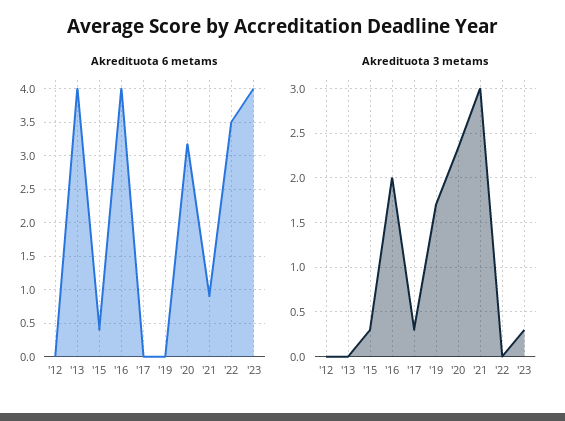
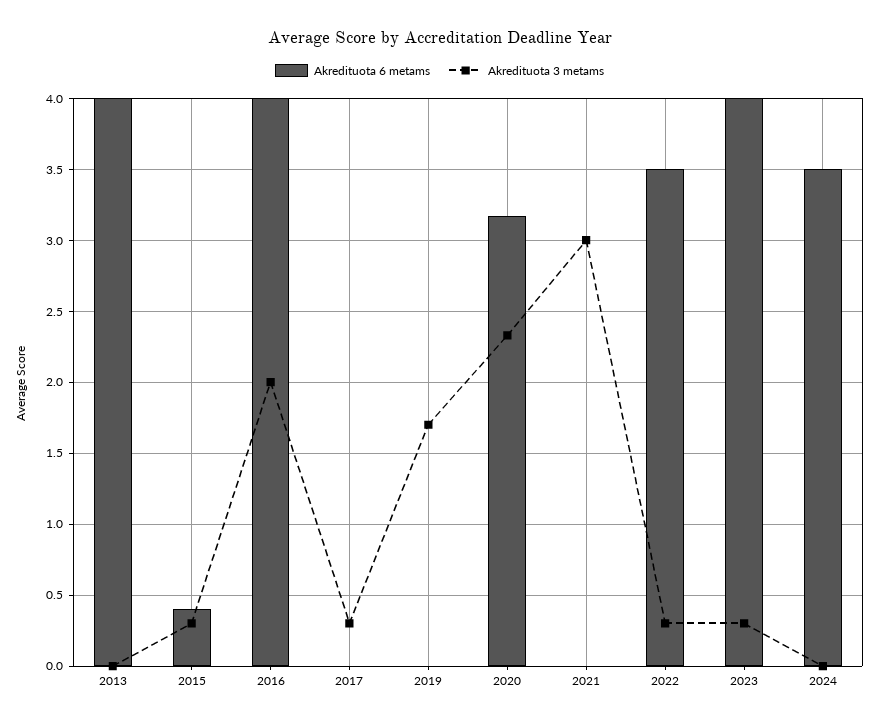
Akredituota 6 metams, '12: 0 -> none
Akredituota 6 metams, '21: 0.9 -> 0
Akredituota 3 metams, '12: 0 -> none
Akredituota 3 metams, '22: 0 -> 0.3
Akredituota 6 metams, 2024: none -> 3.5
Akredituota 3 metams, 2024: none -> 0

